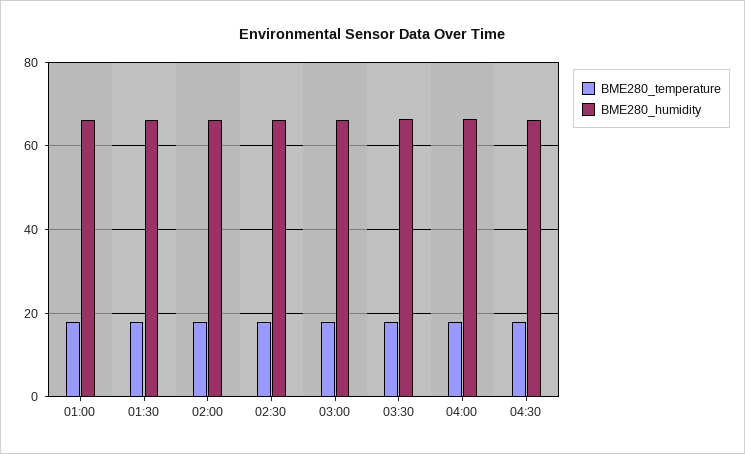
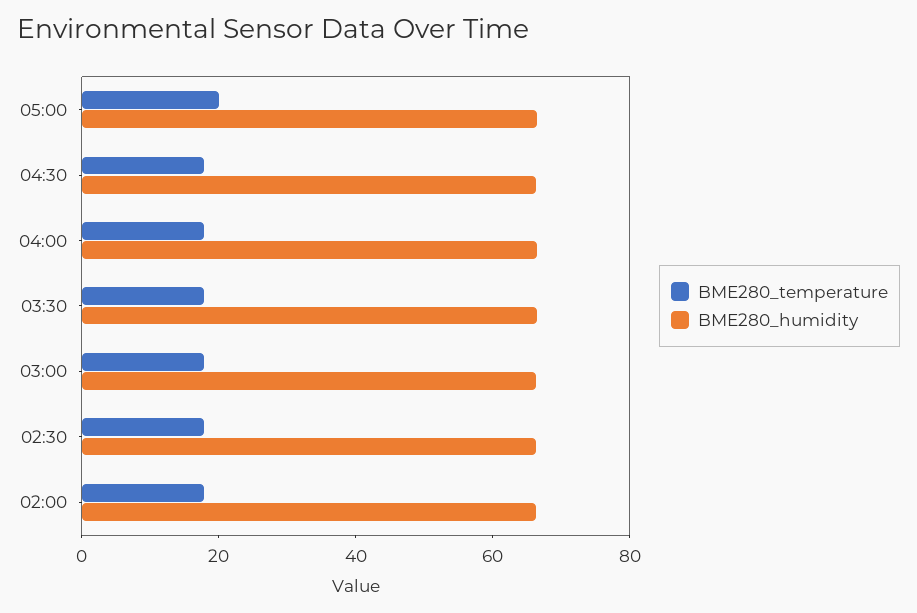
BME280_temperature, 01:00: 18 -> none
BME280_humidity, 01:00: 66 -> none
BME280_temperature, 01:30: 18 -> none
BME280_humidity, 01:30: 66 -> none
BME280_temperature, 05:00: none -> 20
BME280_humidity, 05:00: none -> 65

